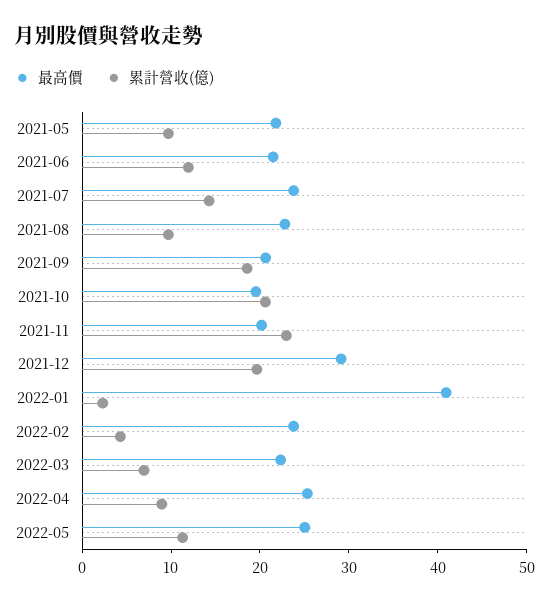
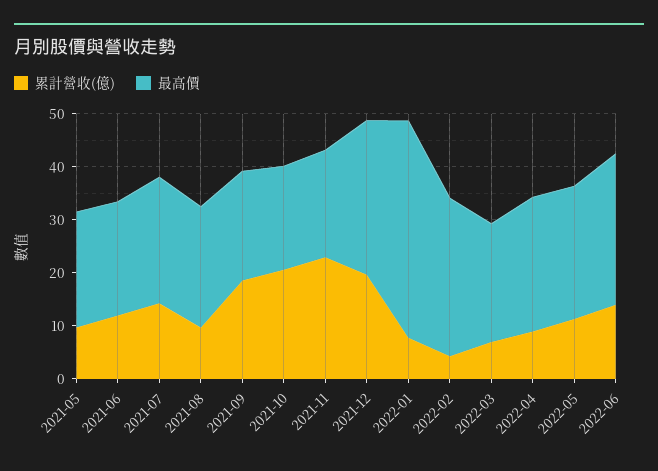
累計營收(億), 2022-01: 2 -> 8
最高價, 2022-02: 24 -> 30
累計營收(億), 2022-06: none -> 14
最高價, 2022-06: none -> 28

